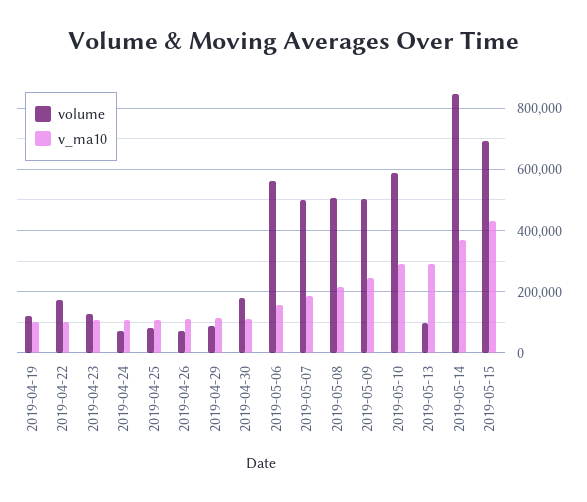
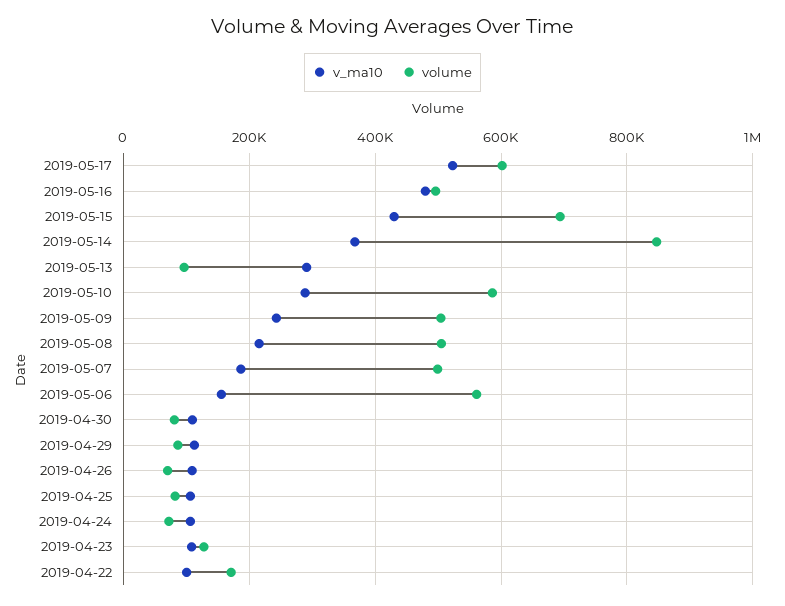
volume, 2019-04-19: 120000 -> none
v_ma10, 2019-04-19: 100000 -> none
volume, 2019-04-30: 180000 -> 80000
v_ma10, 2019-05-17: none -> 520000
volume, 2019-05-17: none -> 600000
v_ma10, 2019-05-16: none -> 480000
volume, 2019-05-16: none -> 500000

